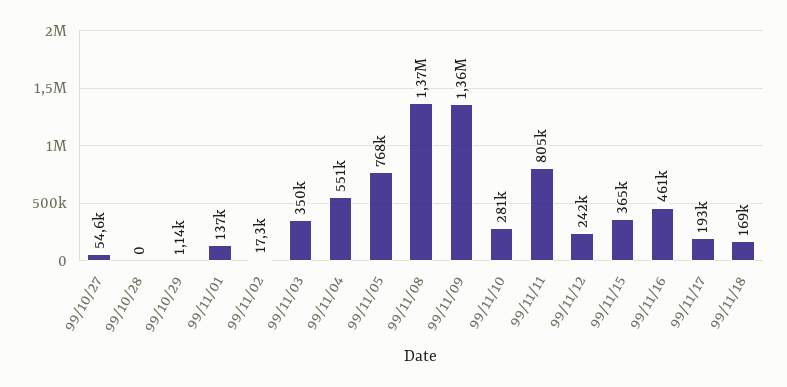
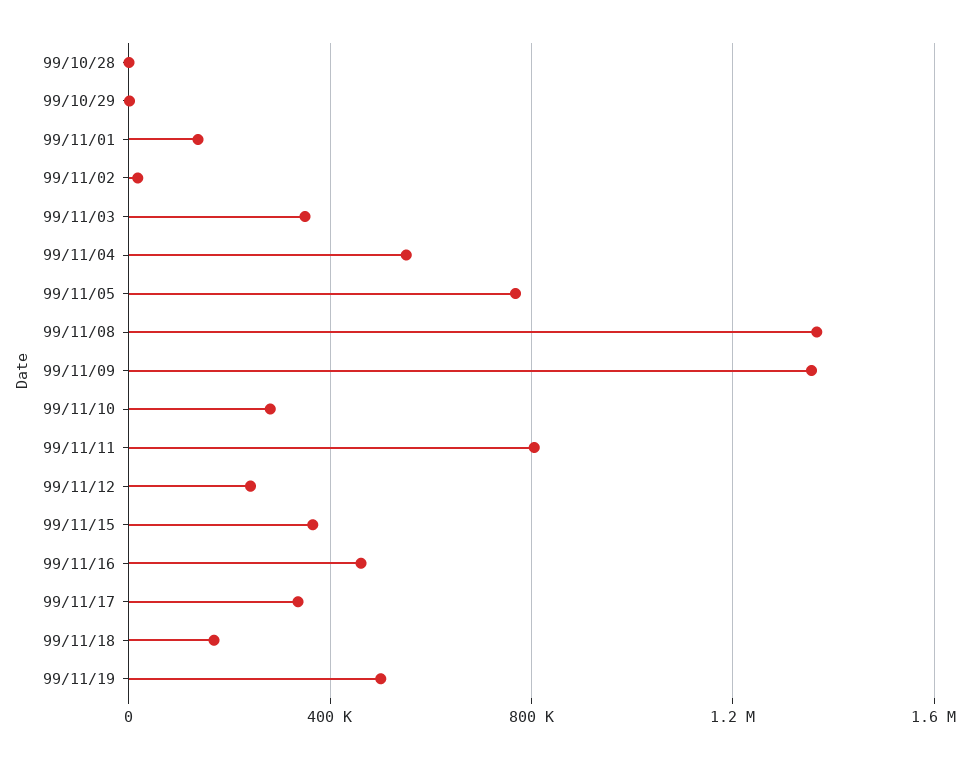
99/10/27: 54600 -> none
99/11/17: 193000 -> 350000
99/11/19: none -> 500000

